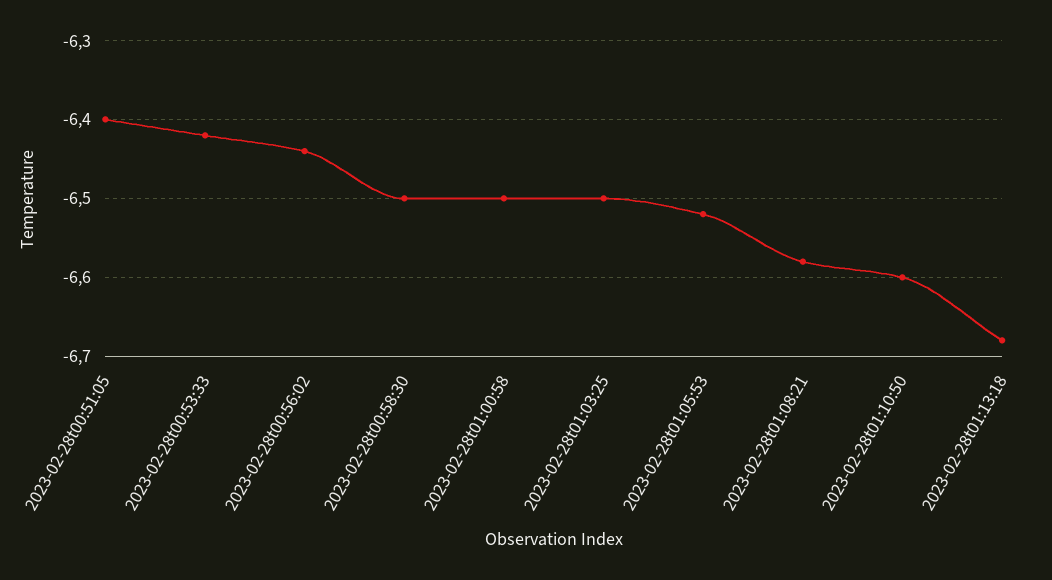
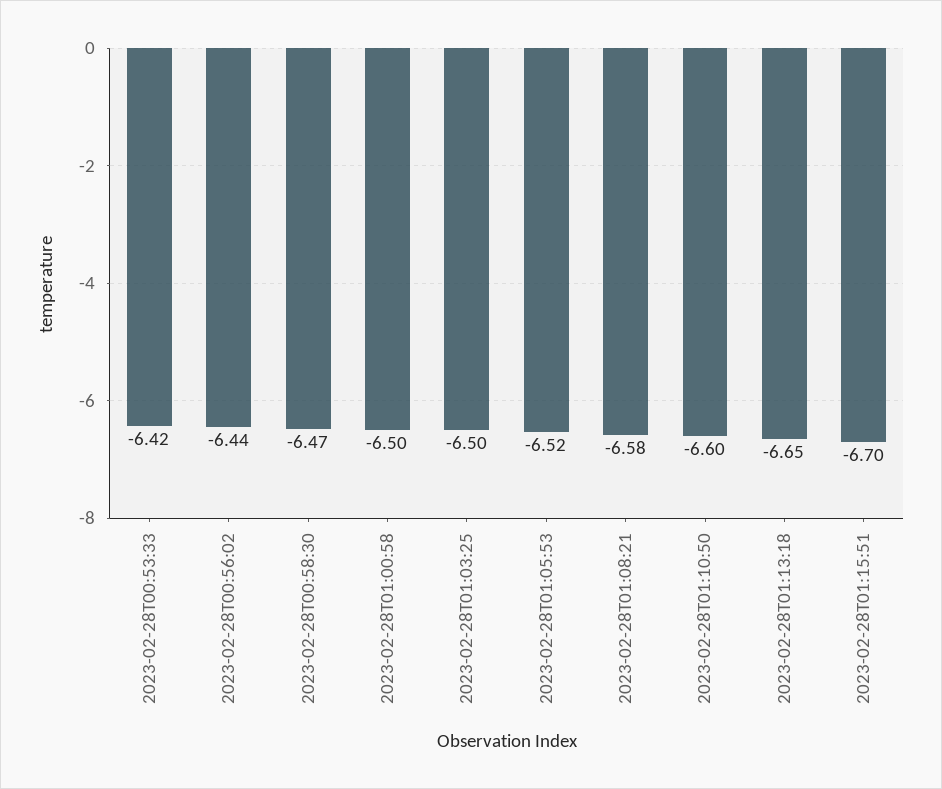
2023-02-28t00:51:05: -6.4 -> none
2023-02-28t00:58:30: -6.5 -> -6.47
2023-02-28t01:13:18: -6.68 -> -6.65
2023-02-28T01:15:51: none -> -6.7

